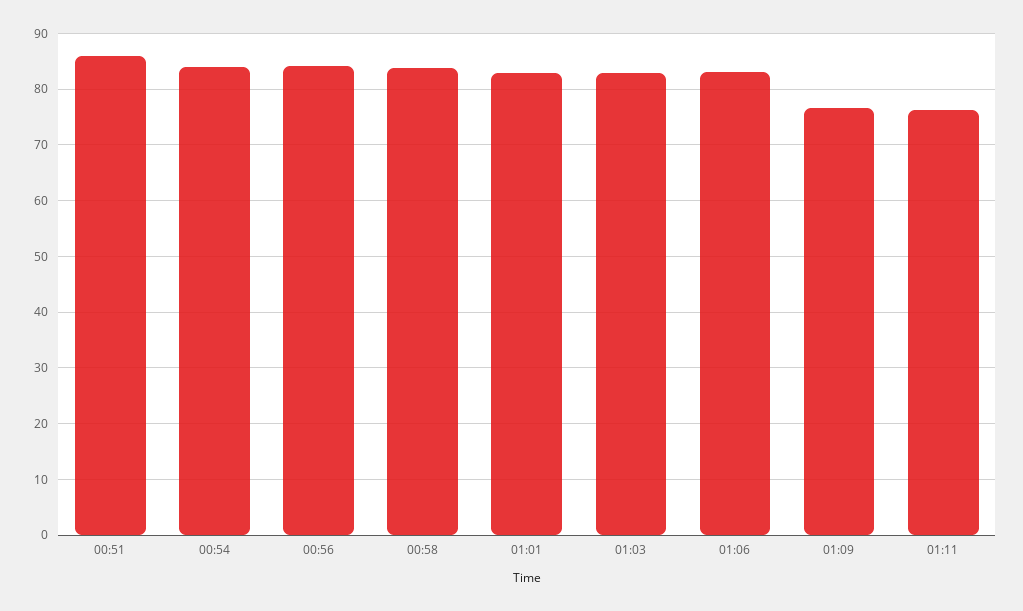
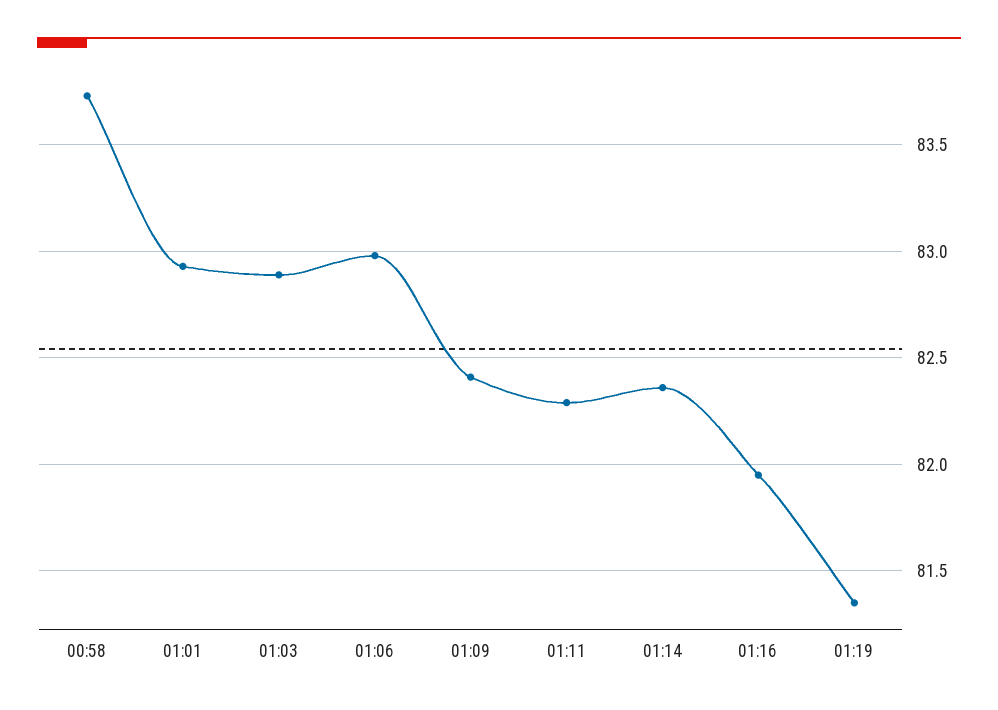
00:51: 86 -> none
00:54: 84 -> none
00:56: 84 -> none
01:09: 76 -> 82.4
01:11: 76 -> 82.3
01:14: none -> 82.35
01:16: none -> 81.95
01:19: none -> 81.35

